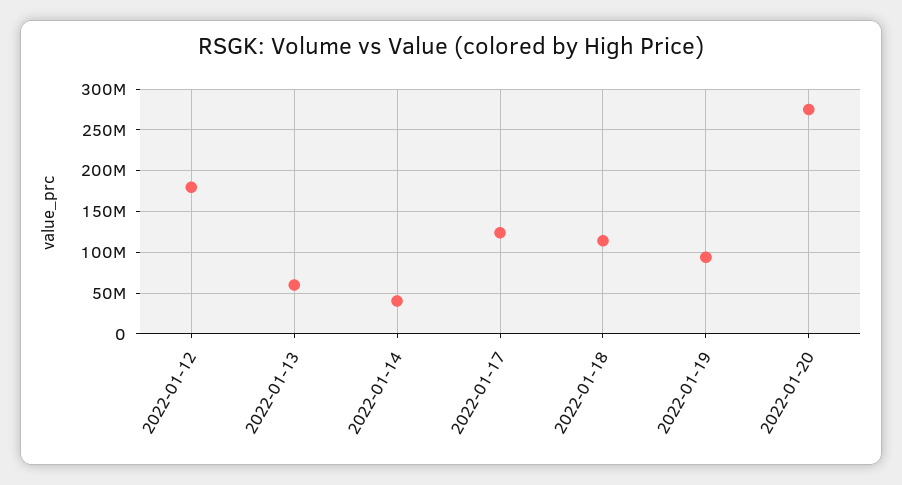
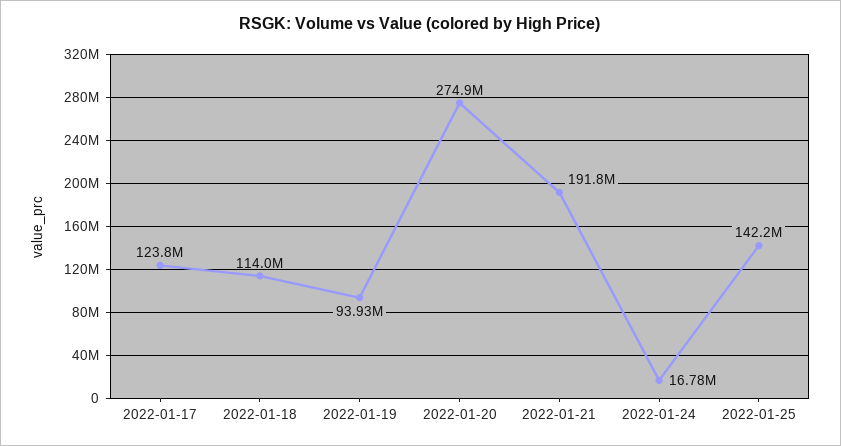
2022-01-12: 180000000 -> none
2022-01-13: 60000000 -> none
2022-01-14: 40000000 -> none
2022-01-21: none -> 191800000
2022-01-24: none -> 16780000
2022-01-25: none -> 142200000

